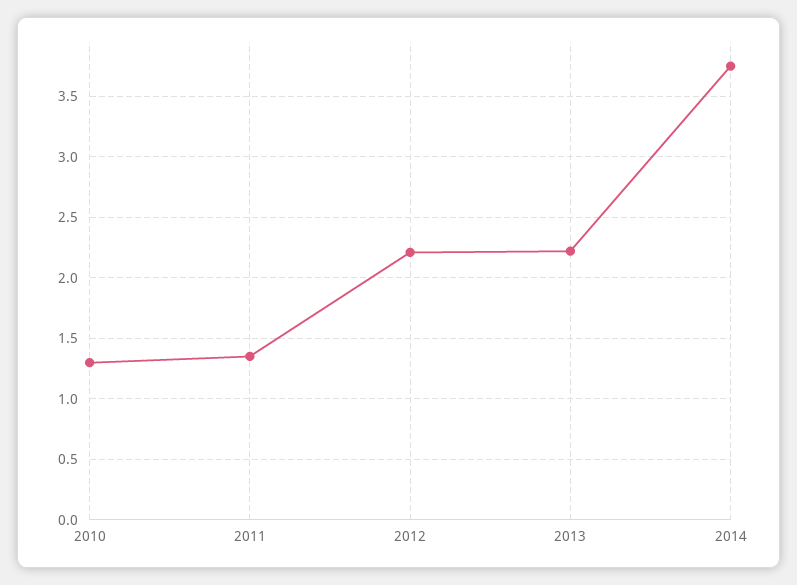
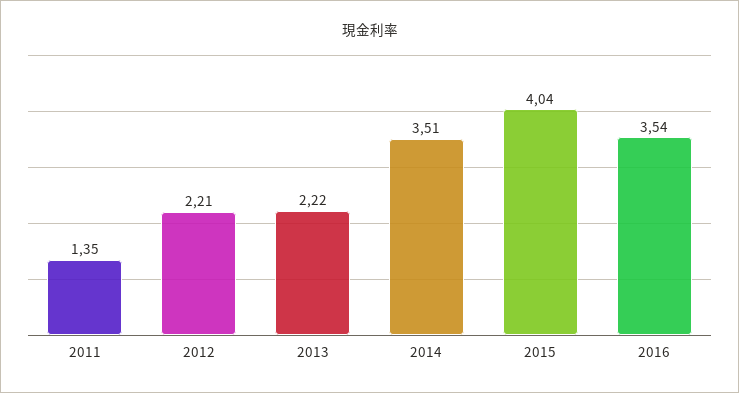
2010: 1.3 -> none
2014: 3.75 -> 3.51
2015: none -> 4.04
2016: none -> 3.54

